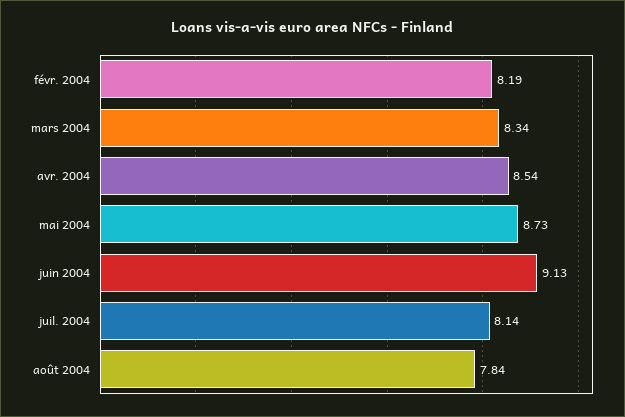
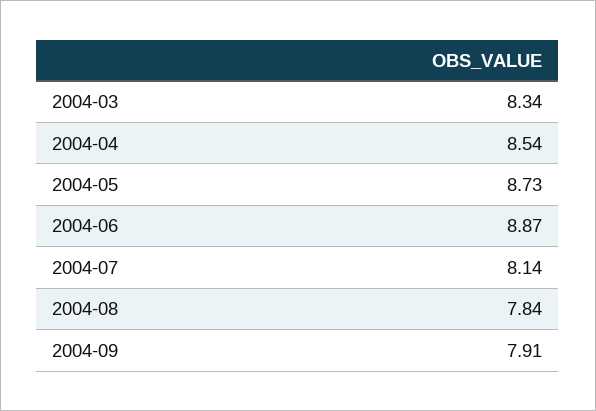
févr. 2004: 8.19 -> none
juin 2004: 9.13 -> 8.87
2004-09: none -> 7.91

